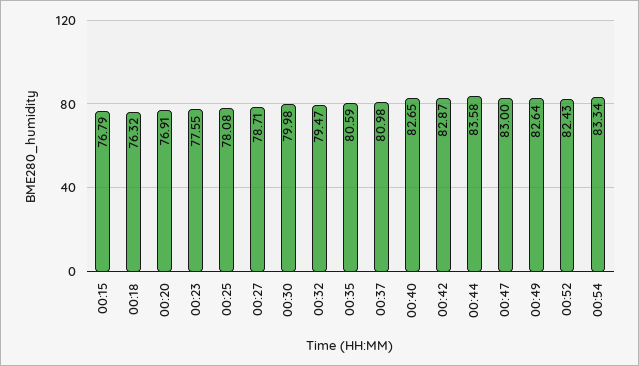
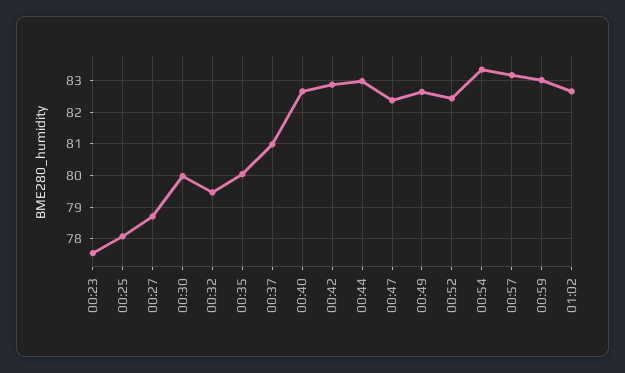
00:15: 76.79 -> none
00:18: 76.32 -> none
00:20: 76.91 -> none
00:35: 80.59 -> 80
00:44: 83.58 -> 83
00:47: 83 -> 82.4
00:57: none -> 83.2
00:59: none -> 83
01:02: none -> 82.6

